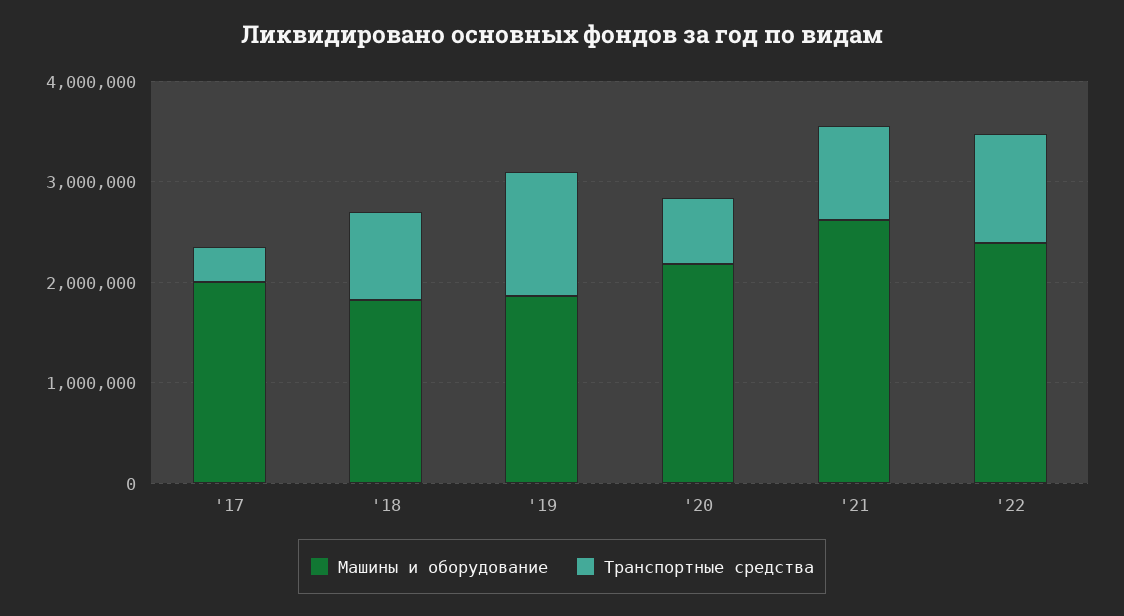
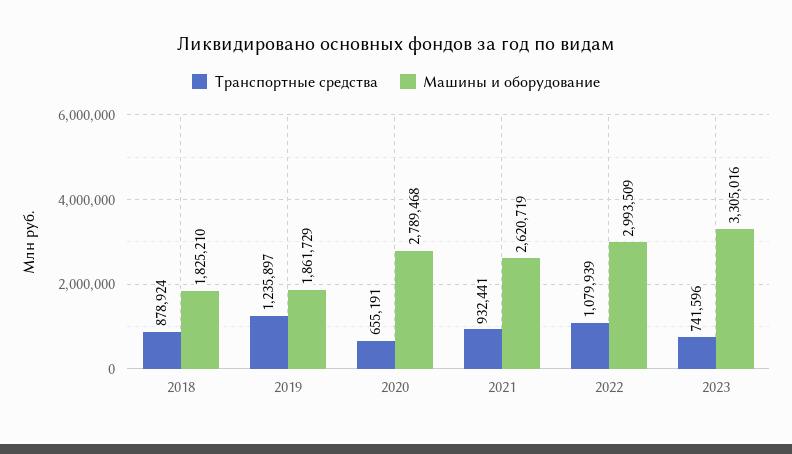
Машины и оборудование, '17: 2000000 -> none
Транспортные средства, '17: 400000 -> none
Машины и оборудование, '20: 2200000 -> 2789468
Машины и оборудование, '22: 2400000 -> 2993509
Транспортные средства, 2023: none -> 741596
Машины и оборудование, 2023: none -> 3305016

